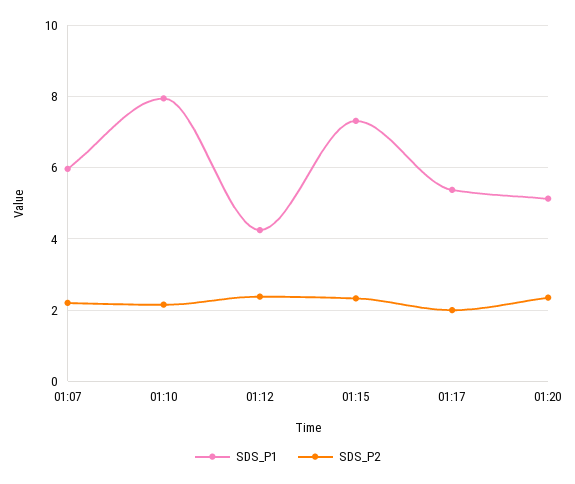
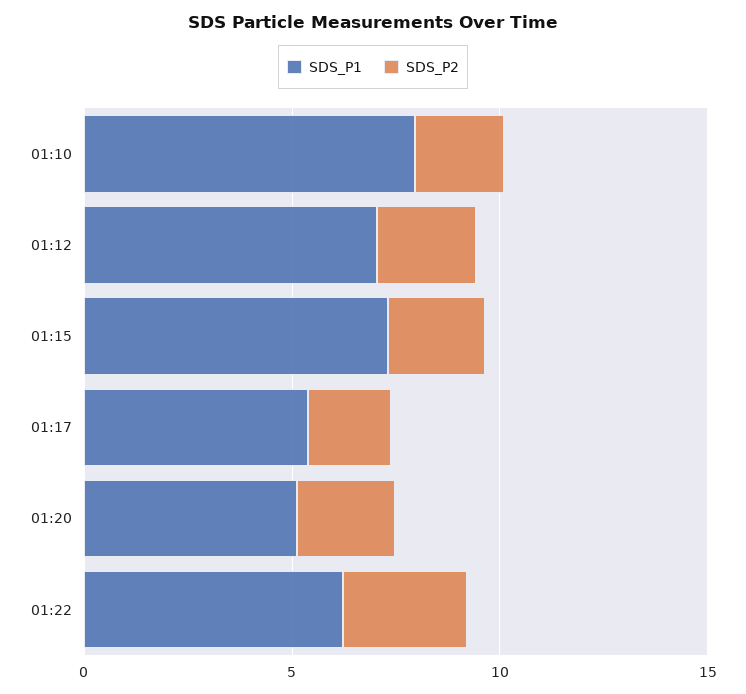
SDS_P1, 01:07: 6 -> none
SDS_P2, 01:07: 2.2 -> none
SDS_P1, 01:12: 4.2 -> 7
SDS_P1, 01:22: none -> 6
SDS_P2, 01:22: none -> 3

